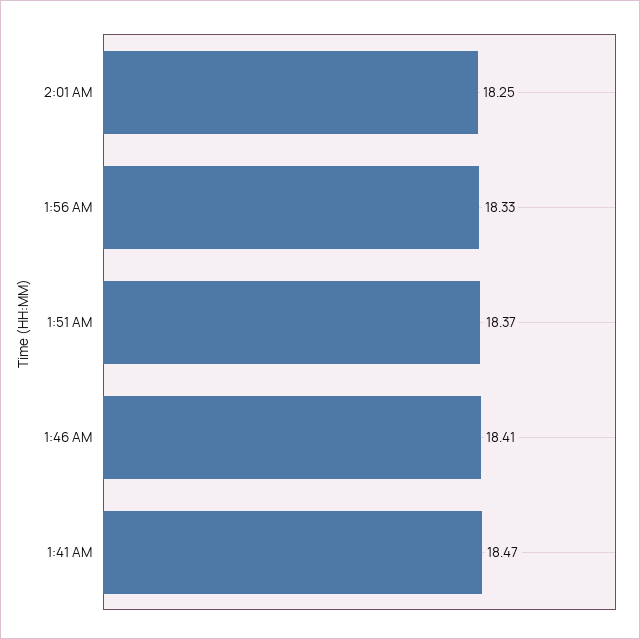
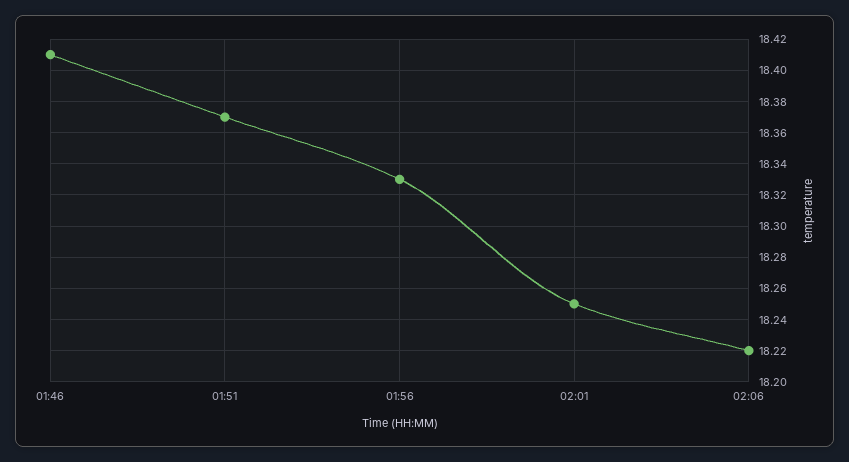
1:41 AM: 18.47 -> none
02:06: none -> 18.22

